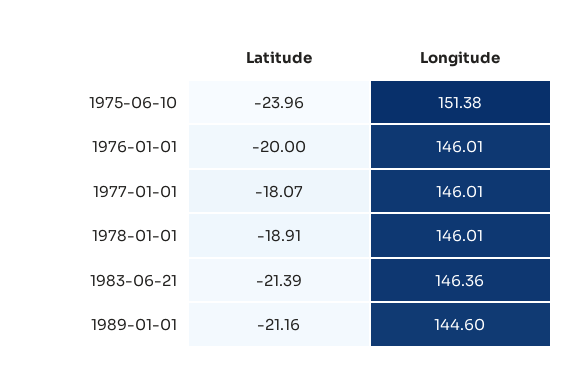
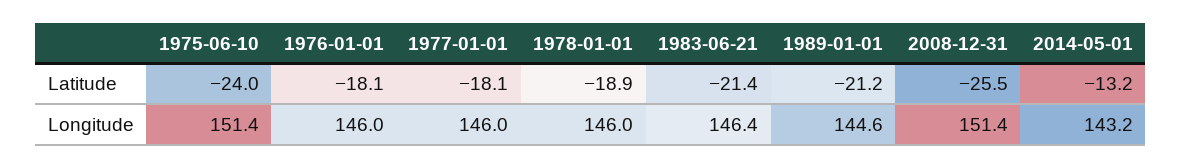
Latitude, 1976-01-01: -20 -> -18.1
Latitude, 2008-12-31: none -> -25.5
Latitude, 2014-05-01: none -> -13.2
Longitude, 2008-12-31: none -> 151.4
Longitude, 2014-05-01: none -> 143.2

